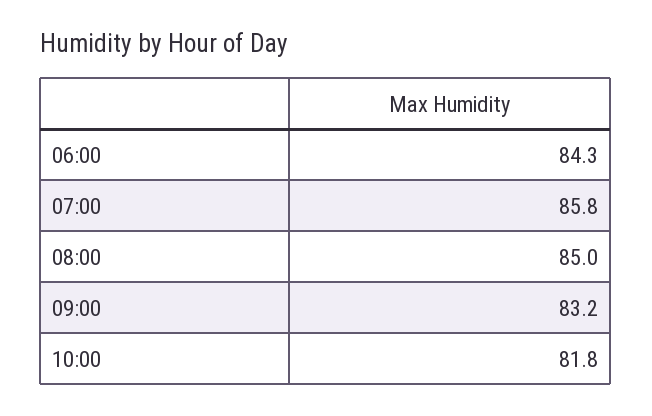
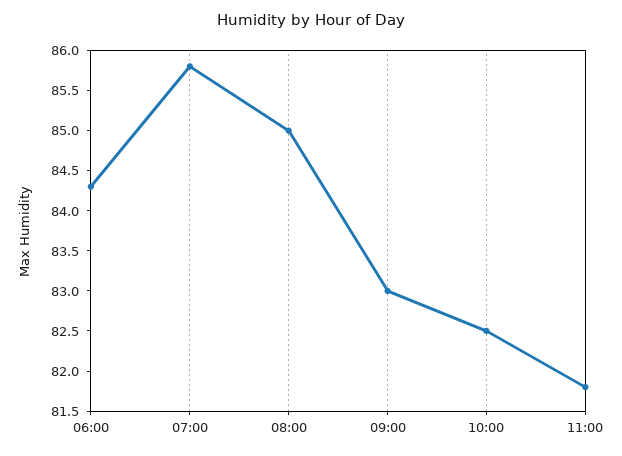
09:00: 83.2 -> 83
10:00: 81.8 -> 82.5
11:00: none -> 81.8

